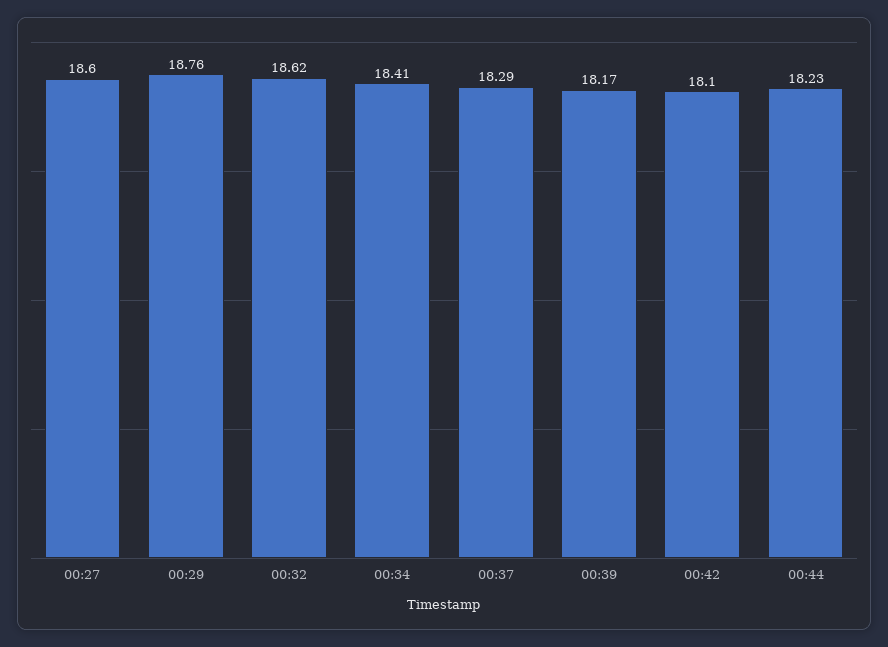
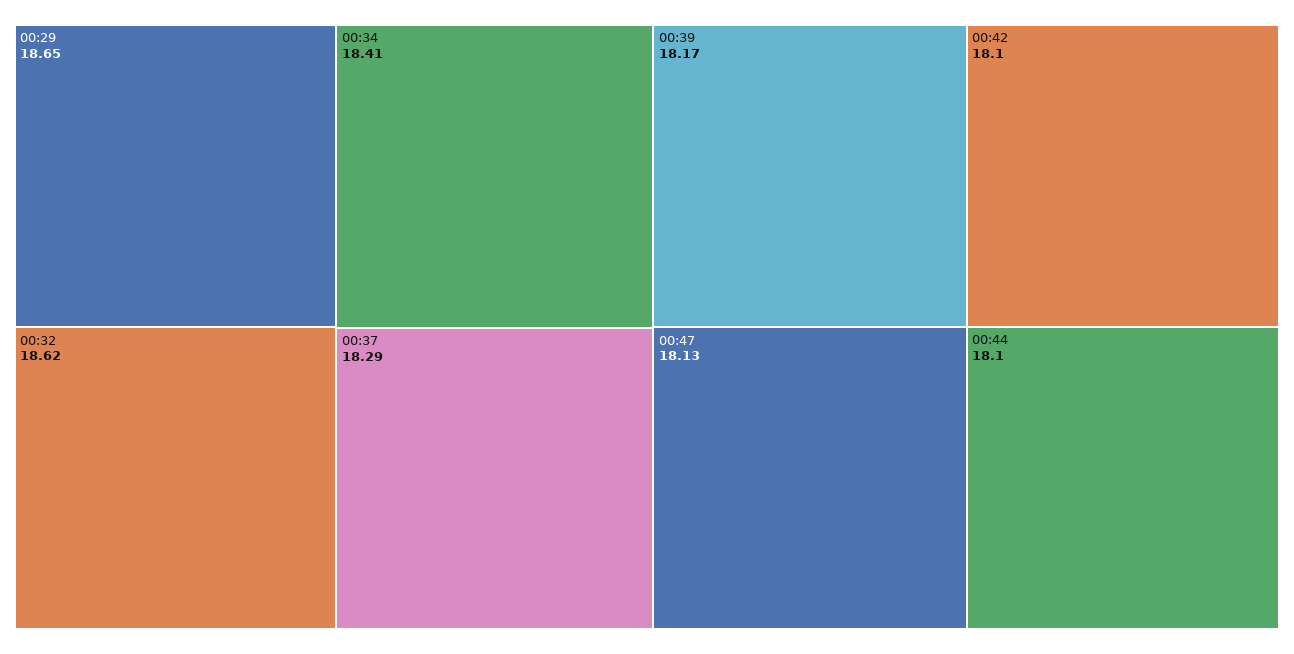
00:27: 18.6 -> none
00:29: 18.76 -> 18.65
00:44: 18.23 -> 18.1
00:47: none -> 18.13

